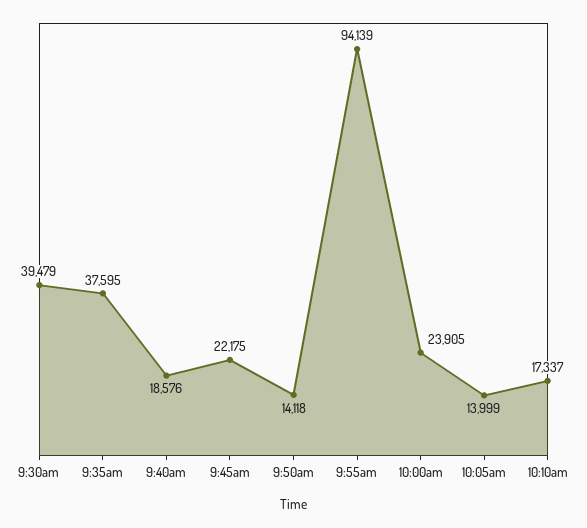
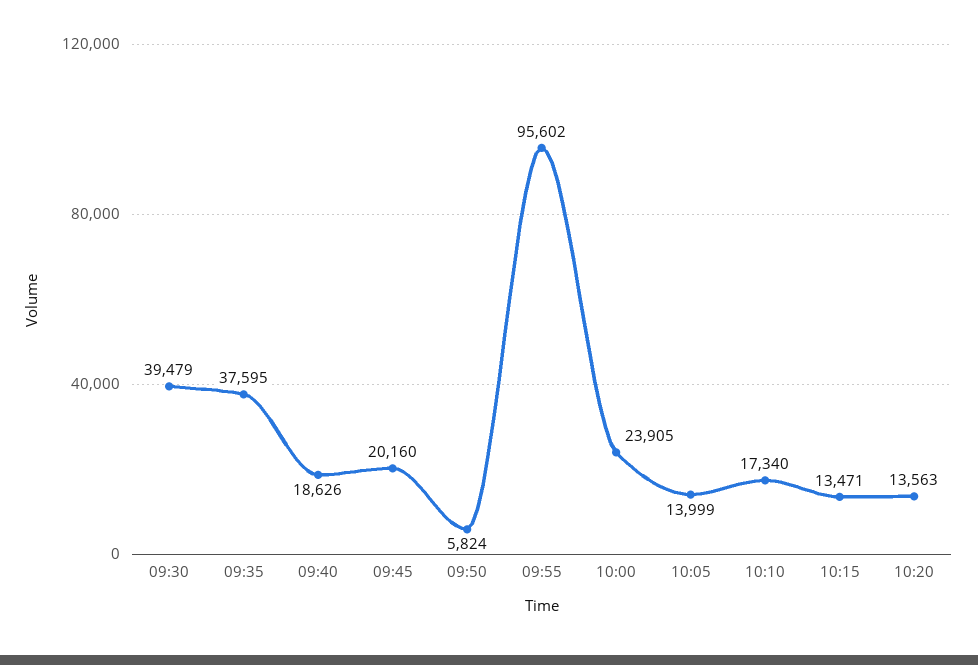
9:40am: 18576 -> 18626
9:45am: 22175 -> 20160
9:50am: 14118 -> 5824
9:55am: 94139 -> 95602
10:10am: 17337 -> 17340
10:15: none -> 13471
10:20: none -> 13563

